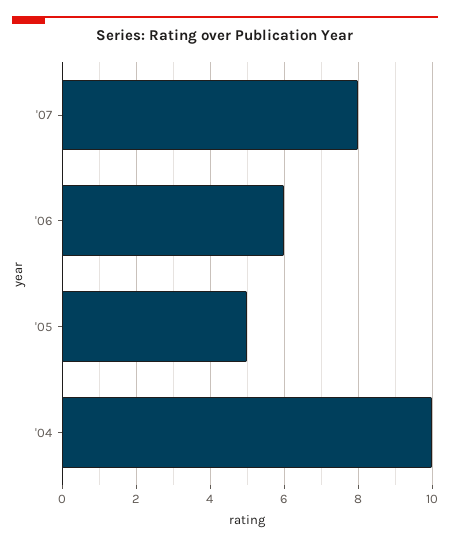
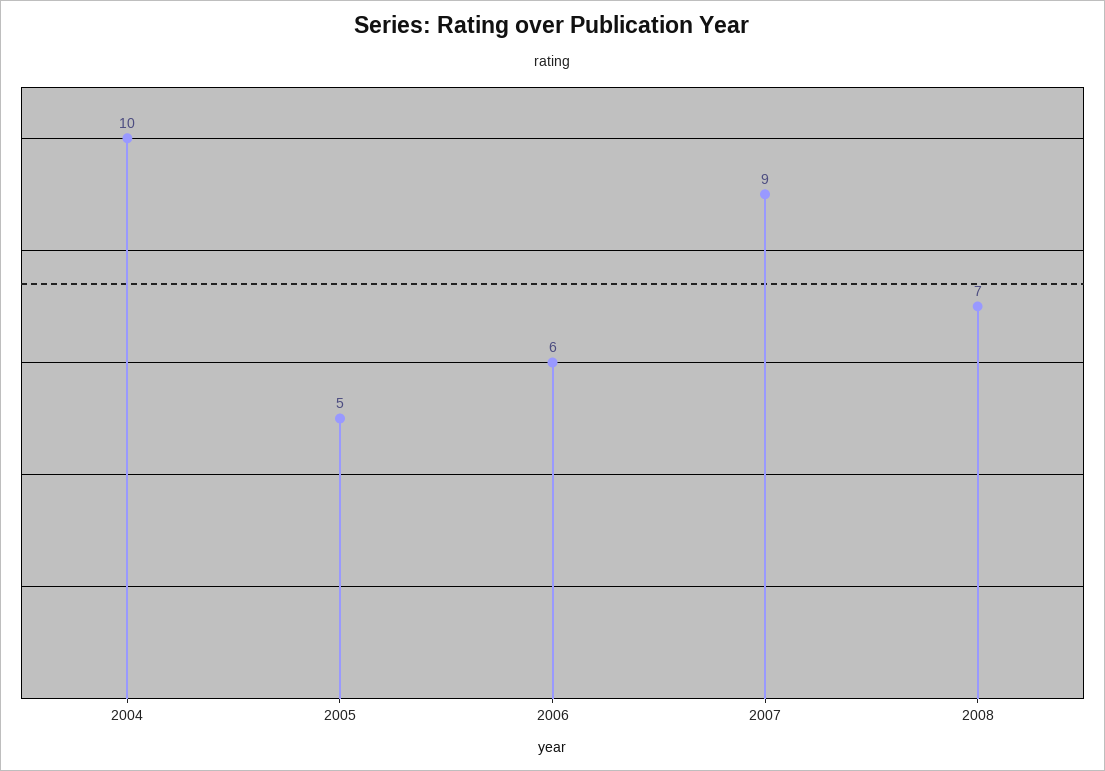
'07: 8 -> 9
2008: none -> 7

